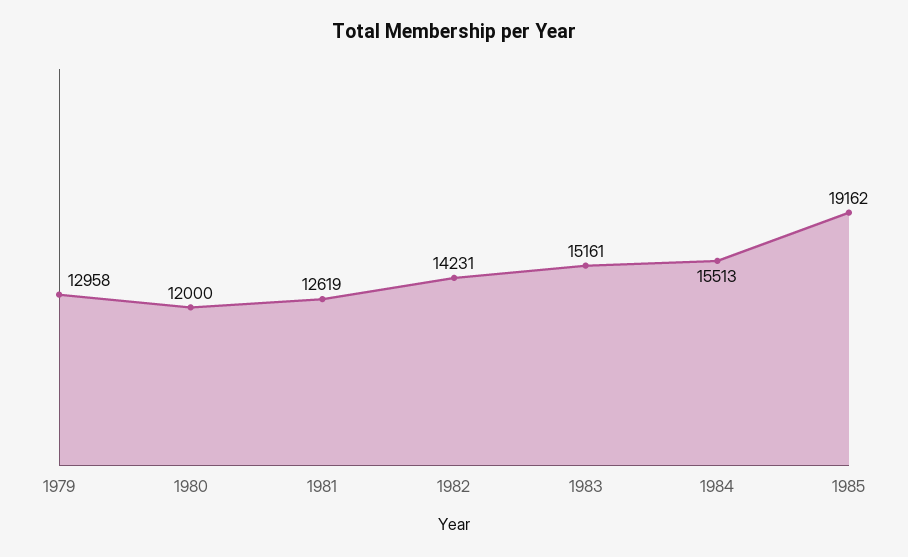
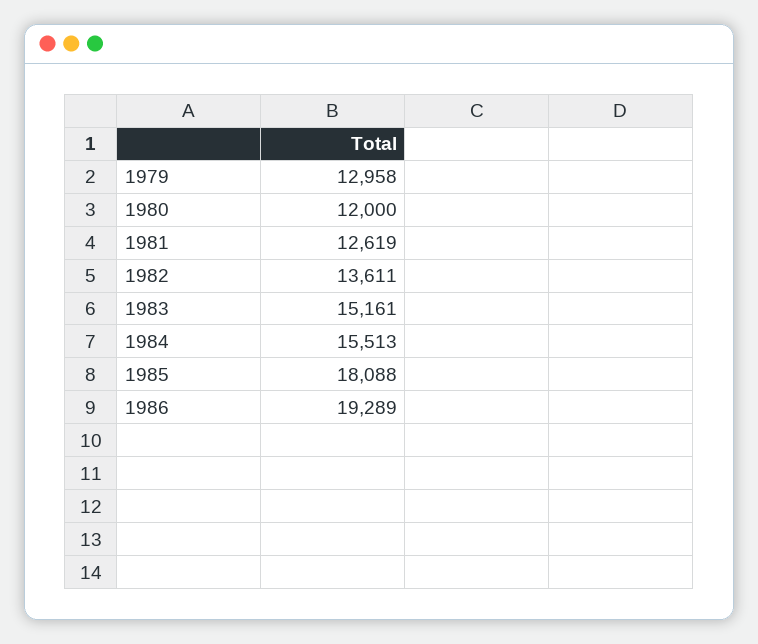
1982: 14231 -> 13611
1985: 19162 -> 18088
1986: none -> 19289

